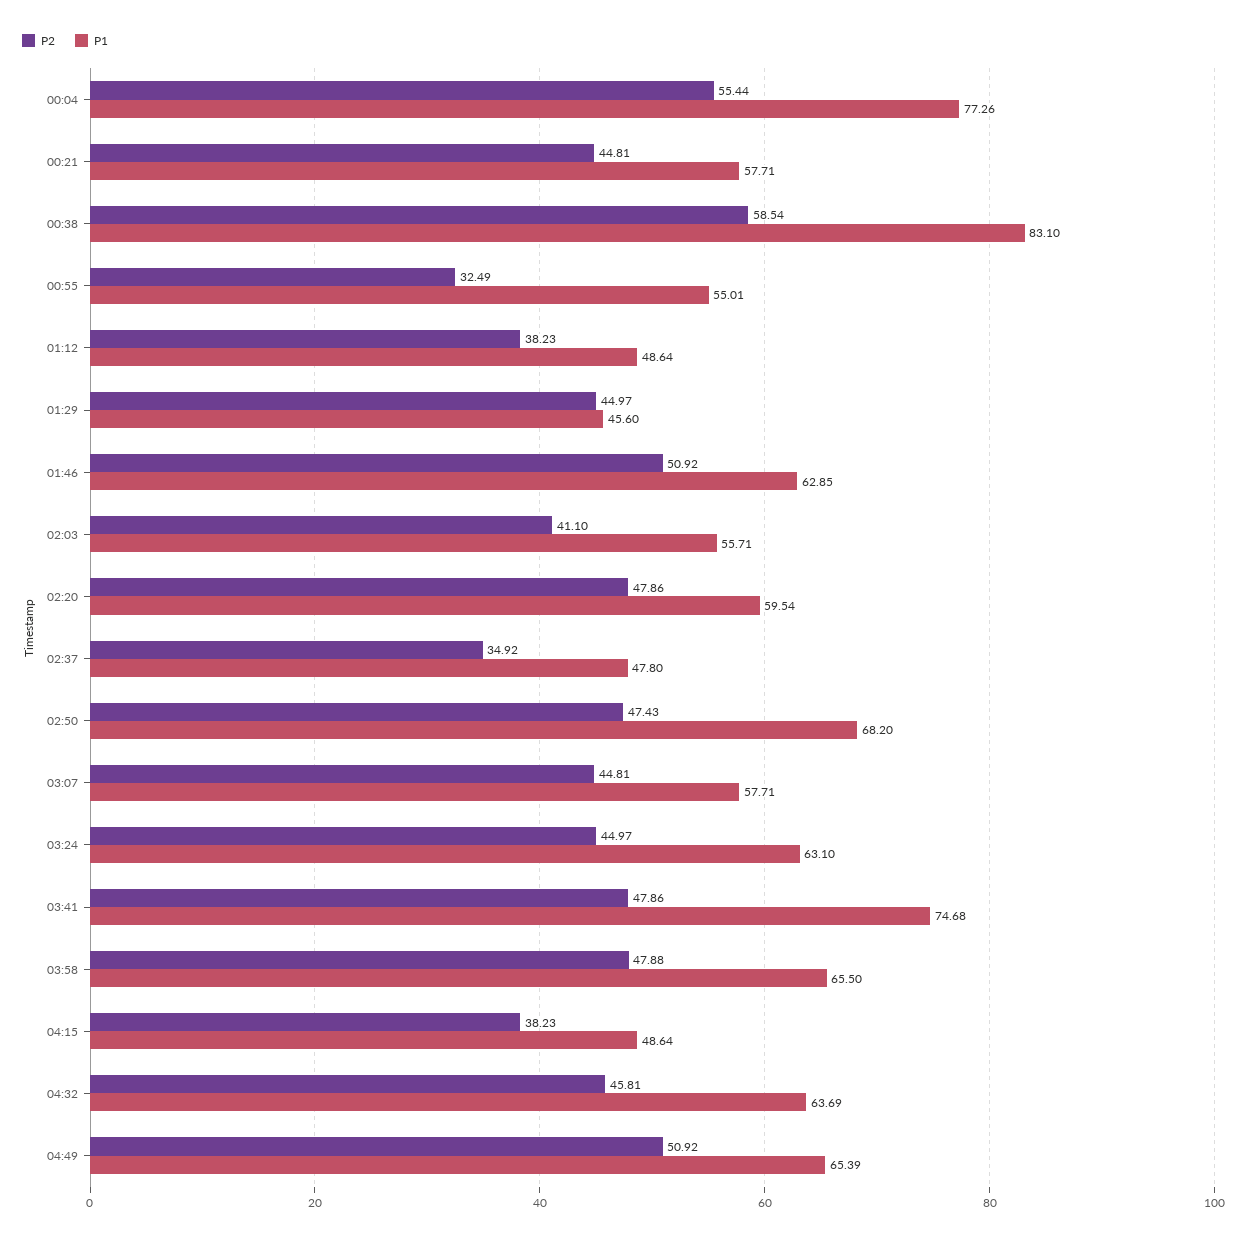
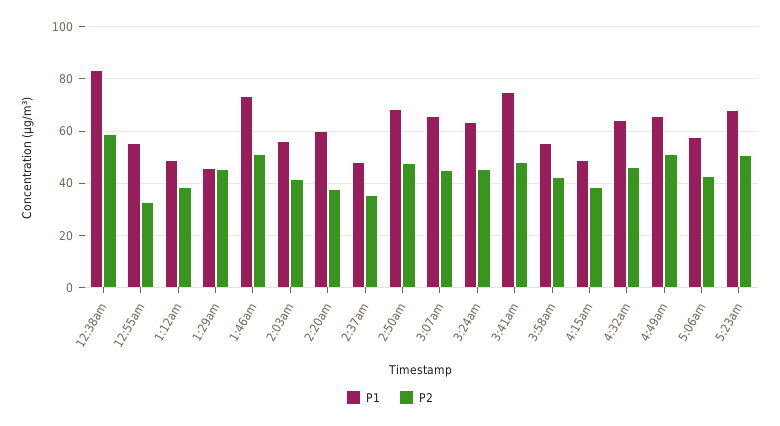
P2, 00:04: 55.44 -> none
P1, 00:04: 77.26 -> none
P2, 00:21: 44.81 -> none
P1, 00:21: 57.71 -> none
P1, 01:46: 62.85 -> 72.5
P2, 02:20: 47.86 -> 37.5
P1, 03:07: 57.71 -> 65
P2, 03:58: 47.88 -> 42.5
P1, 03:58: 65.5 -> 55
P1, 5:06am: none -> 57.5
P2, 5:06am: none -> 42.5
P1, 5:23am: none -> 67.5
P2, 5:23am: none -> 50

